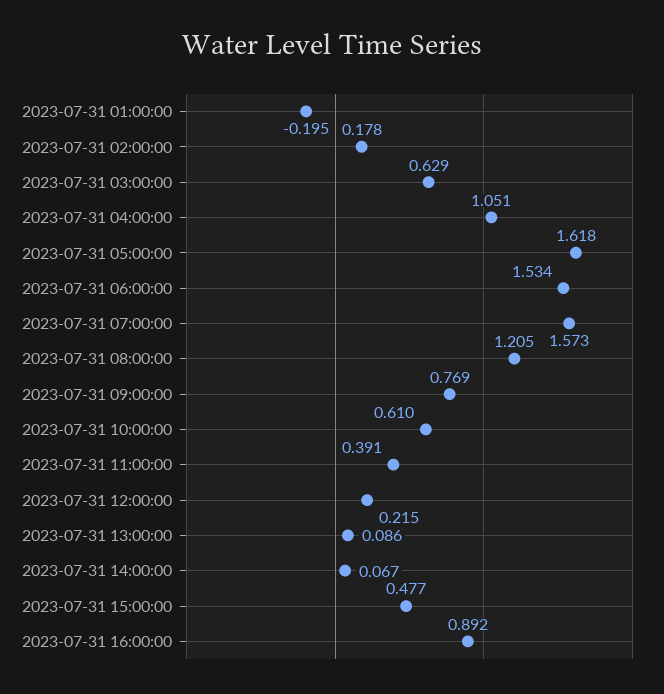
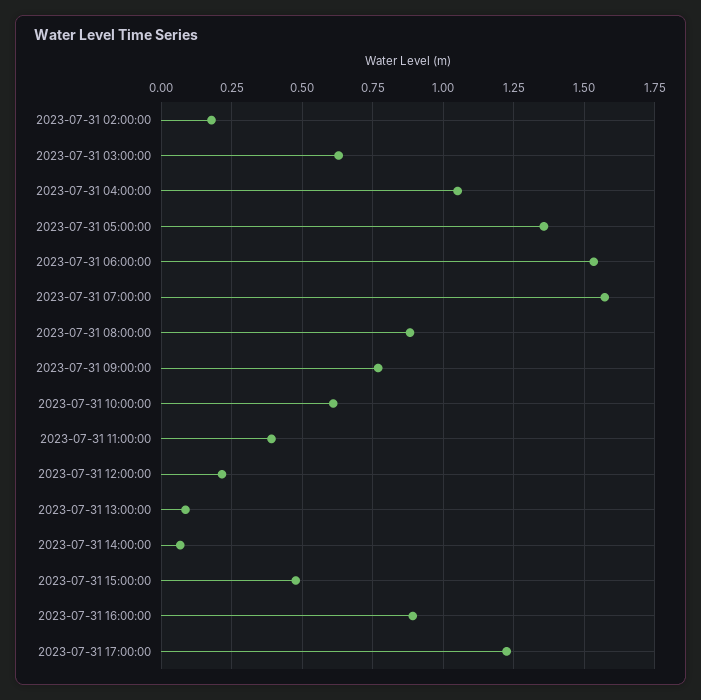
2023-07-31 01:00:00: -0.195 -> none
2023-07-31 05:00:00: 1.618 -> 1.35
2023-07-31 08:00:00: 1.205 -> 0.875
2023-07-31 17:00:00: none -> 1.225

